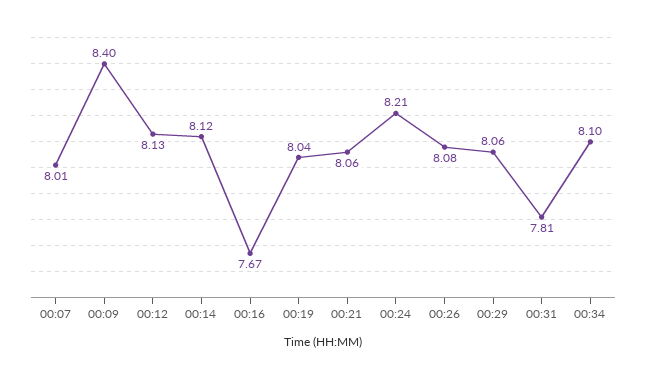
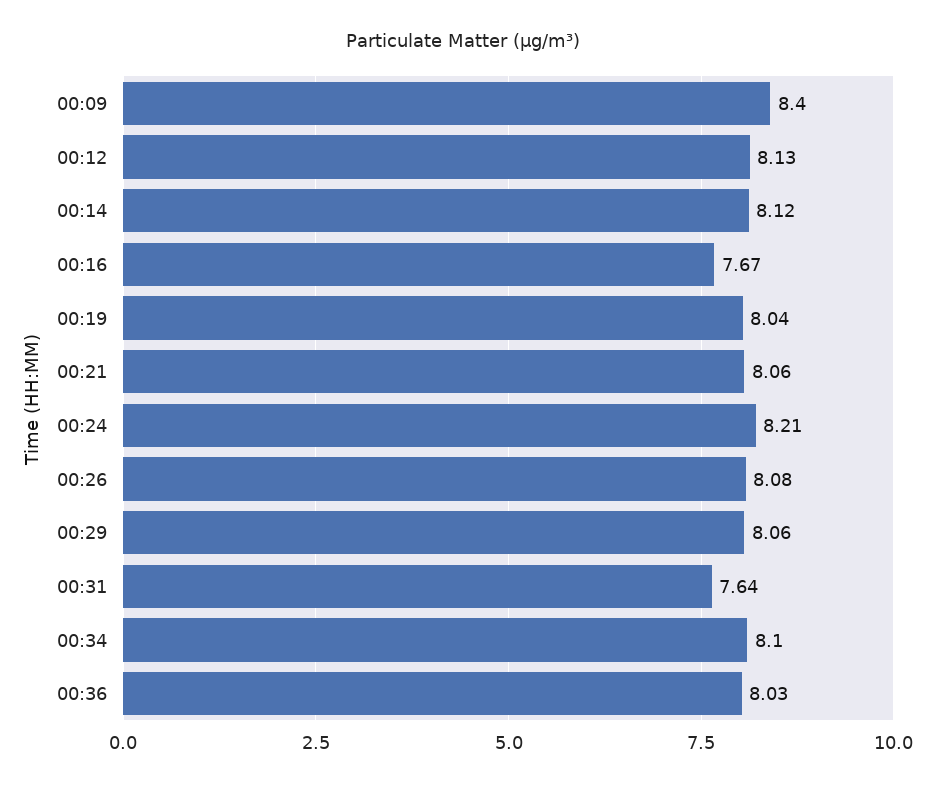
00:07: 8.01 -> none
00:31: 7.81 -> 7.64
00:36: none -> 8.03

